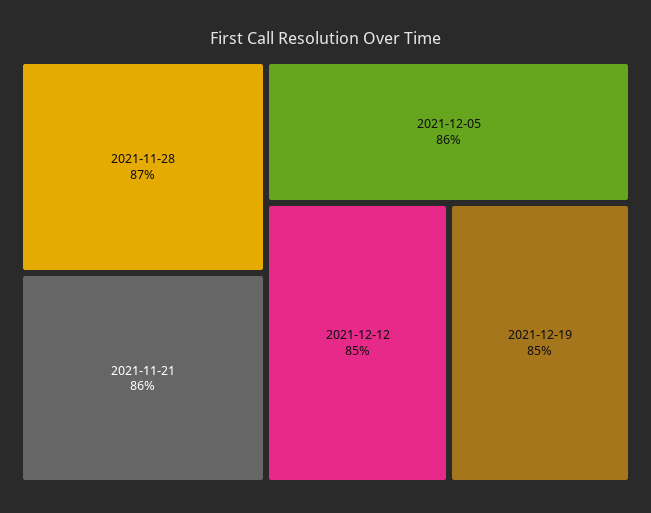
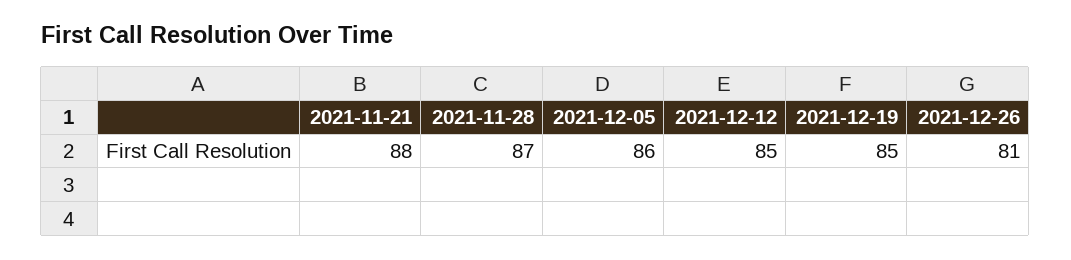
2021-11-21: 86 -> 88
2021-12-26: none -> 81

